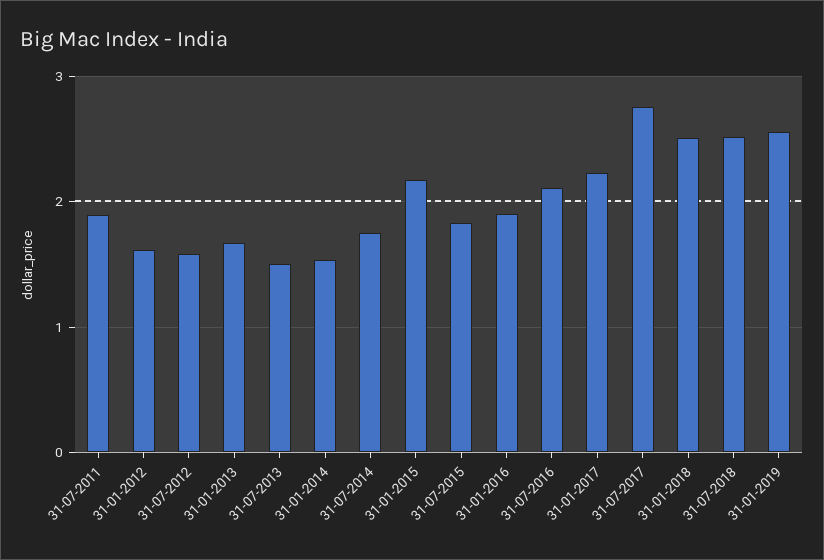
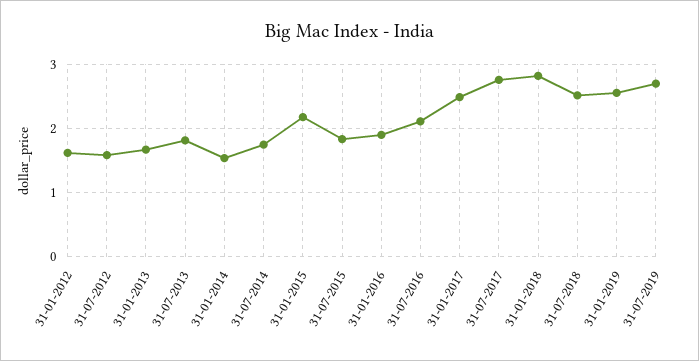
31-07-2011: 1.9 -> none
31-07-2013: 1.5 -> 1.8
31-01-2017: 2.2 -> 2.5
31-01-2018: 2.5 -> 2.8
31-07-2019: none -> 2.7

